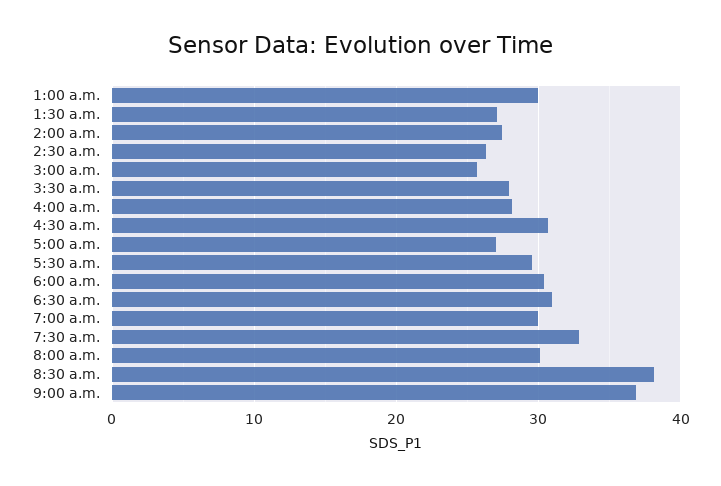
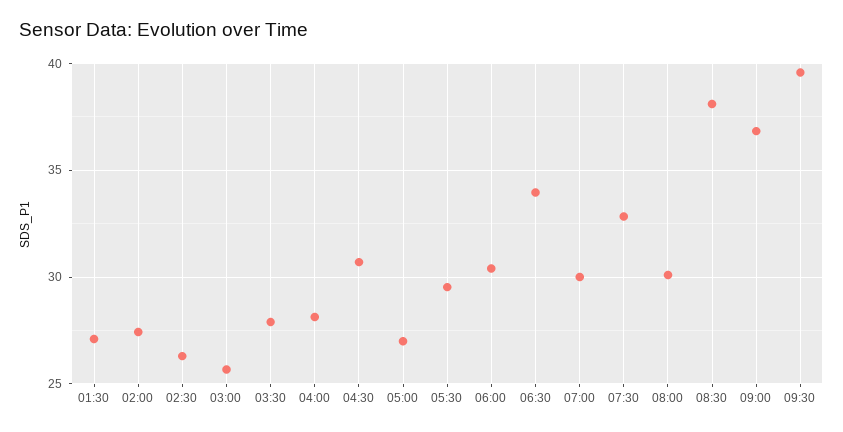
1:00 a.m.: 30 -> none
6:30 a.m.: 31 -> 34
09:30: none -> 39.5

